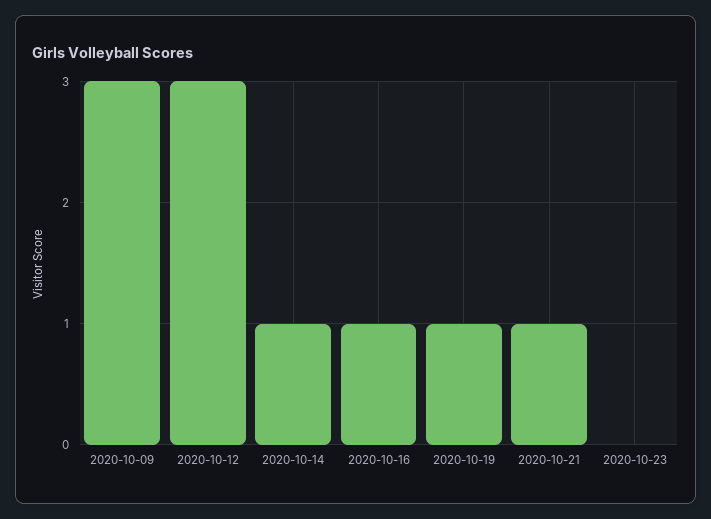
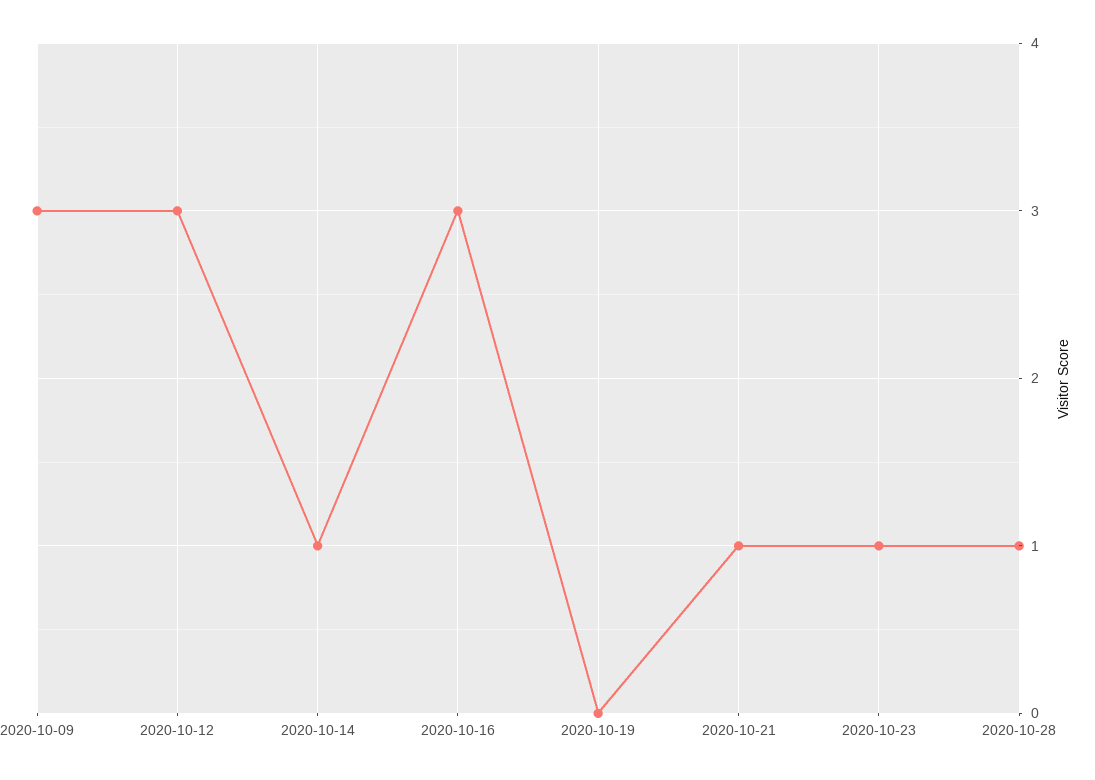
2020-10-16: 1 -> 3
2020-10-19: 1 -> 0
2020-10-23: 0 -> 1
2020-10-28: none -> 1

